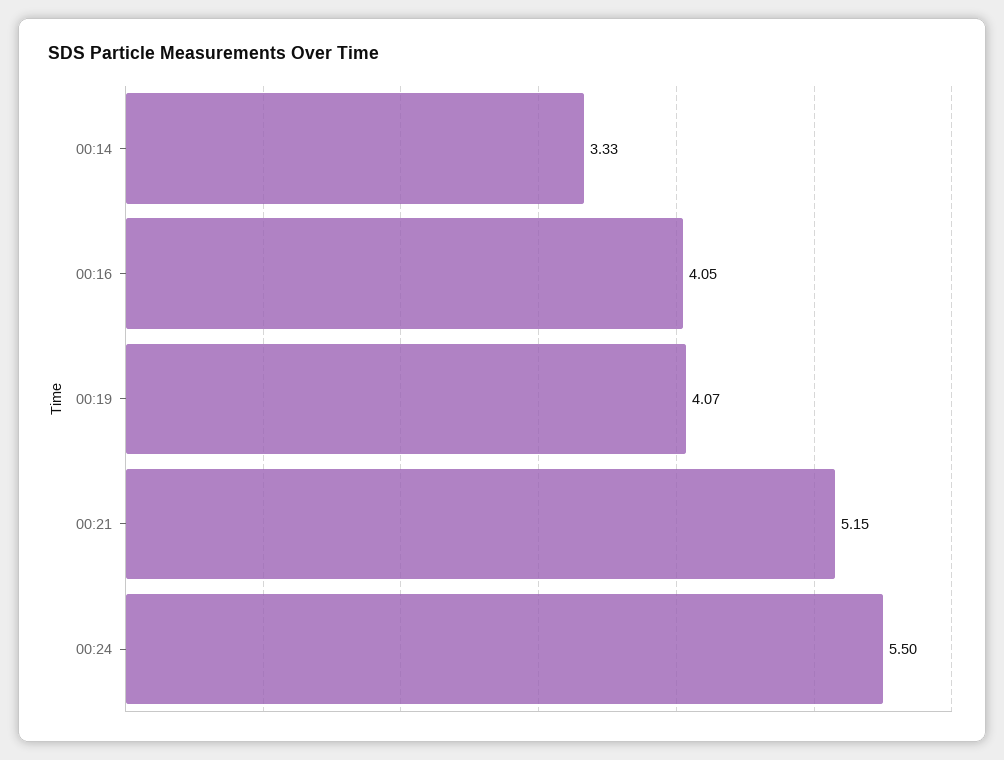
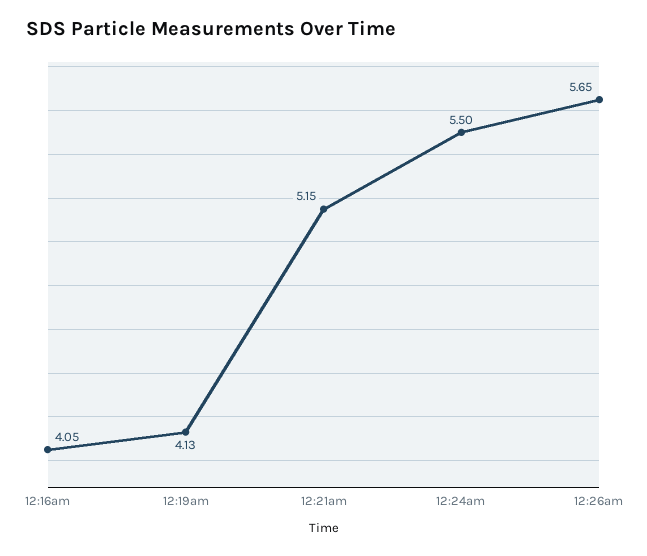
00:14: 3.33 -> none
00:19: 4.07 -> 4.13
12:26am: none -> 5.65

